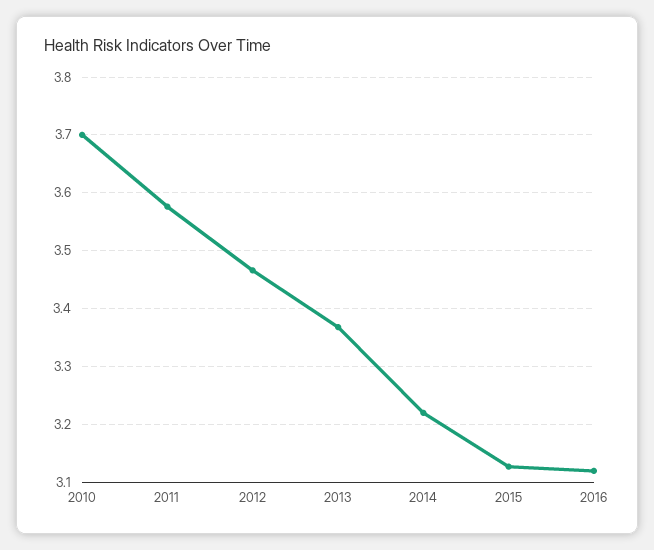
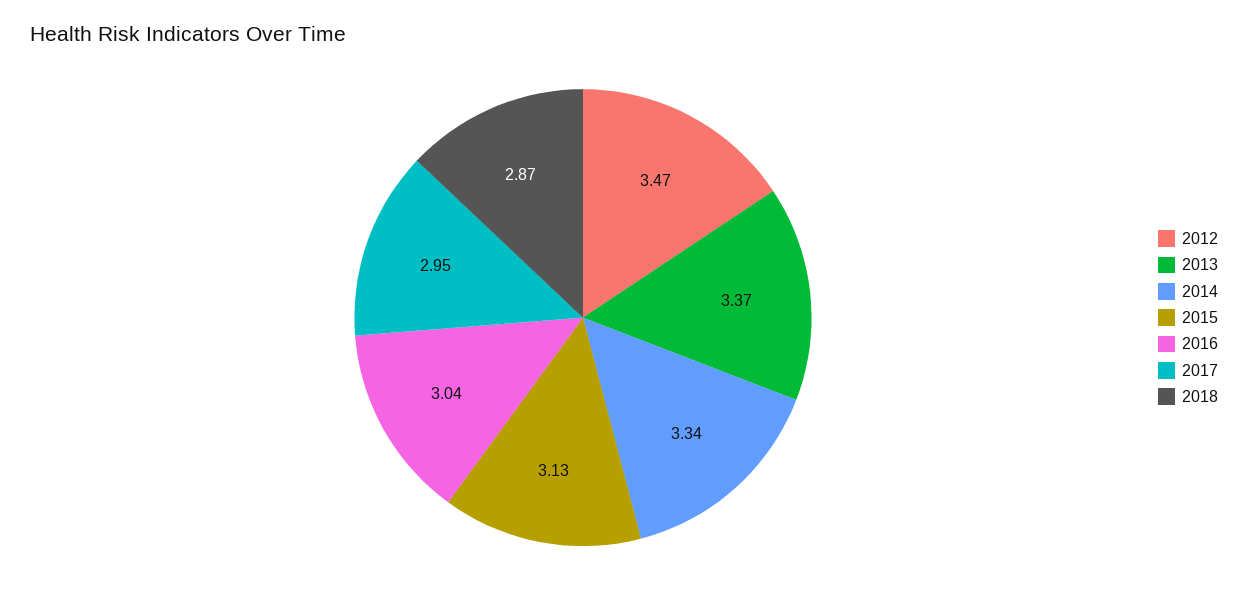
2010: 3.7 -> none
2011: 3.58 -> none
2014: 3.22 -> 3.34
2016: 3.12 -> 3.04
2017: none -> 2.95
2018: none -> 2.87

